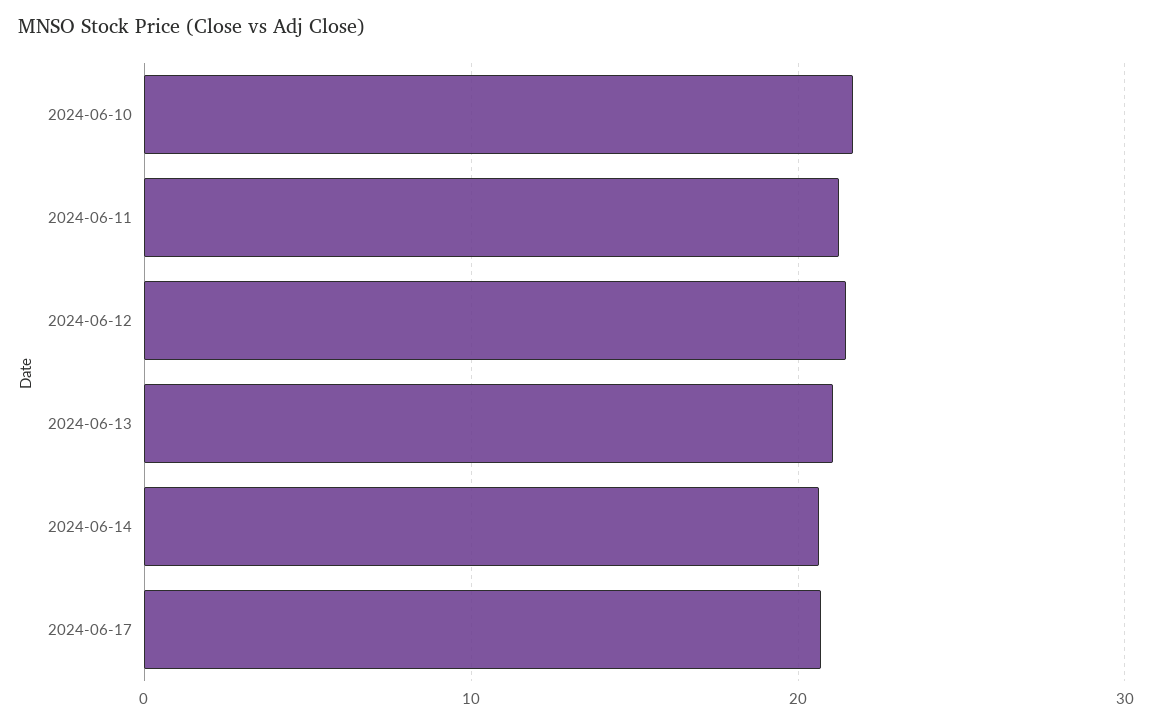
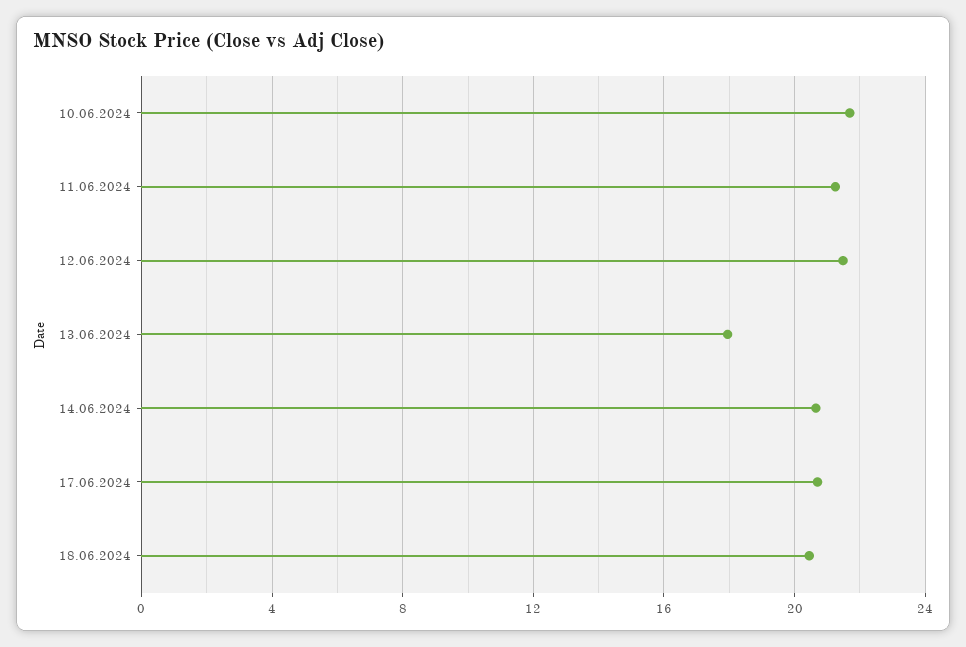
2024-06-13: 21 -> 18
18.06.2024: none -> 20.5

